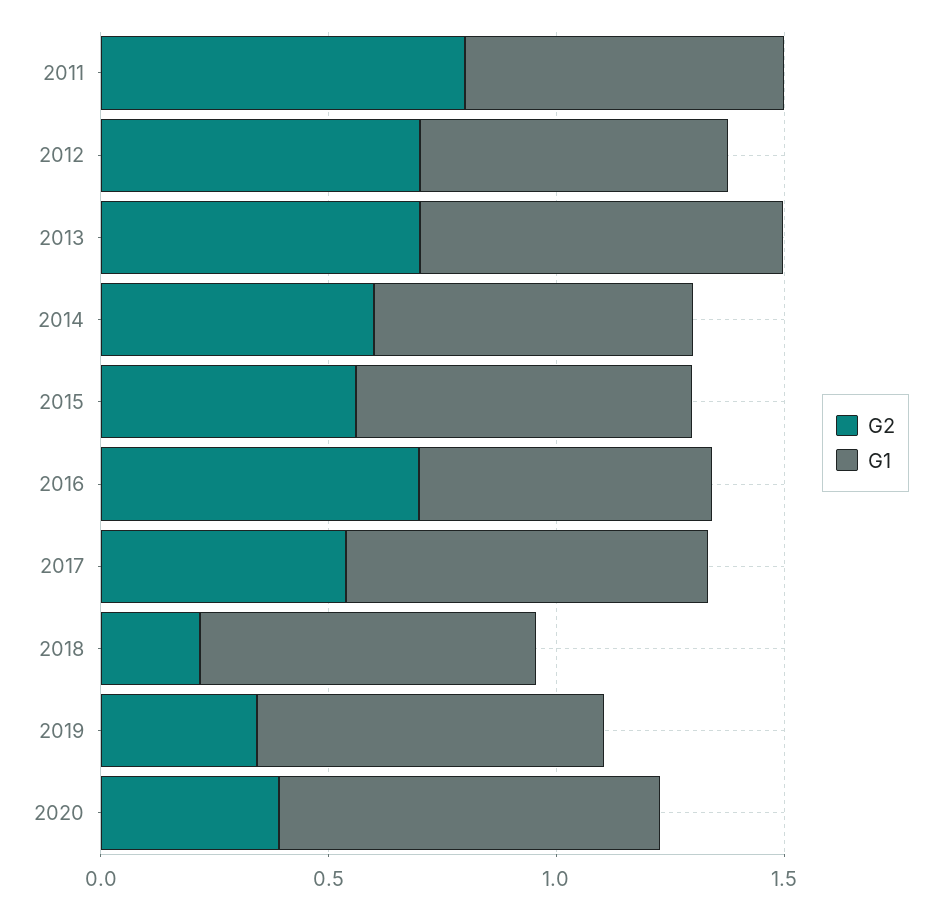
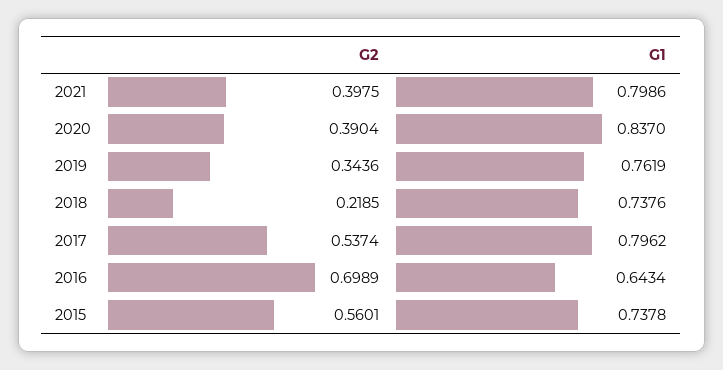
G2, 2011: 0.8 -> none
G1, 2011: 0.7 -> none
G2, 2012: 0.7 -> none
G1, 2012: 0.7 -> none
G2, 2013: 0.7 -> none
G1, 2013: 0.8 -> none
G2, 2014: 0.6 -> none
G1, 2014: 0.7 -> none
G2, 2021: none -> 0.3975
G1, 2021: none -> 0.7986

